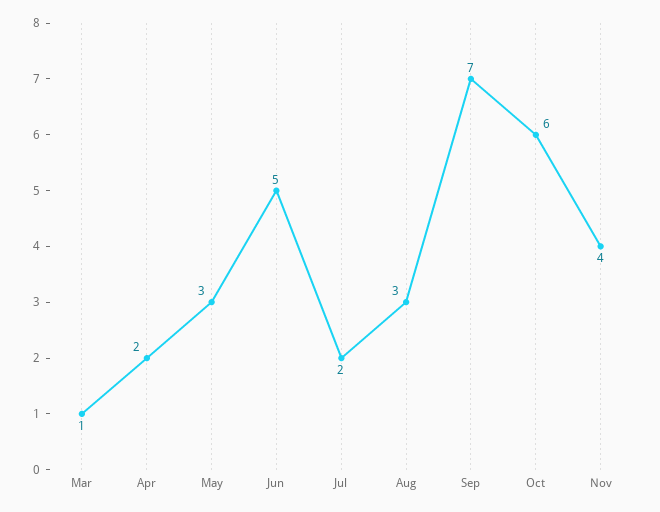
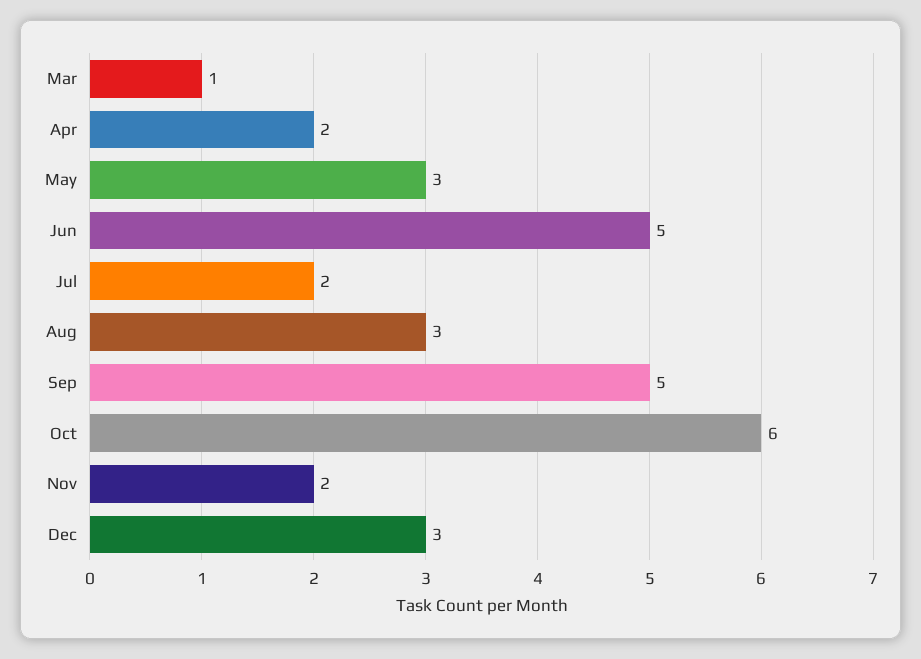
Sep: 7 -> 5
Nov: 4 -> 2
Dec: none -> 3

